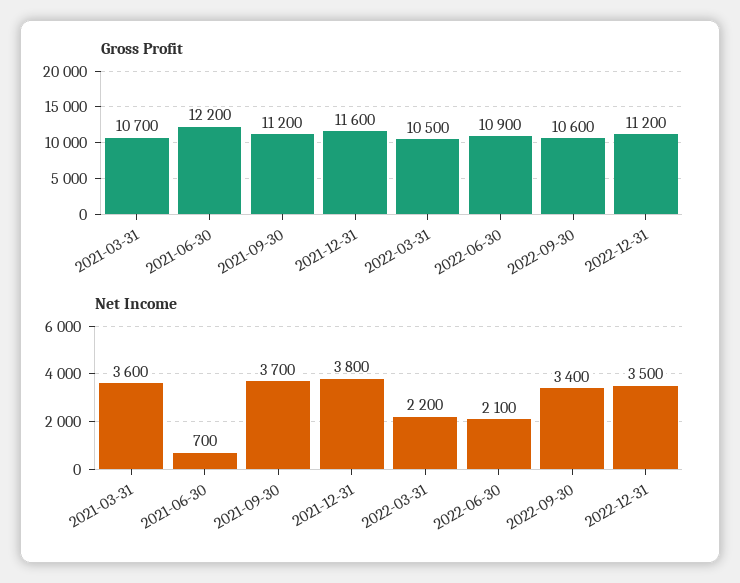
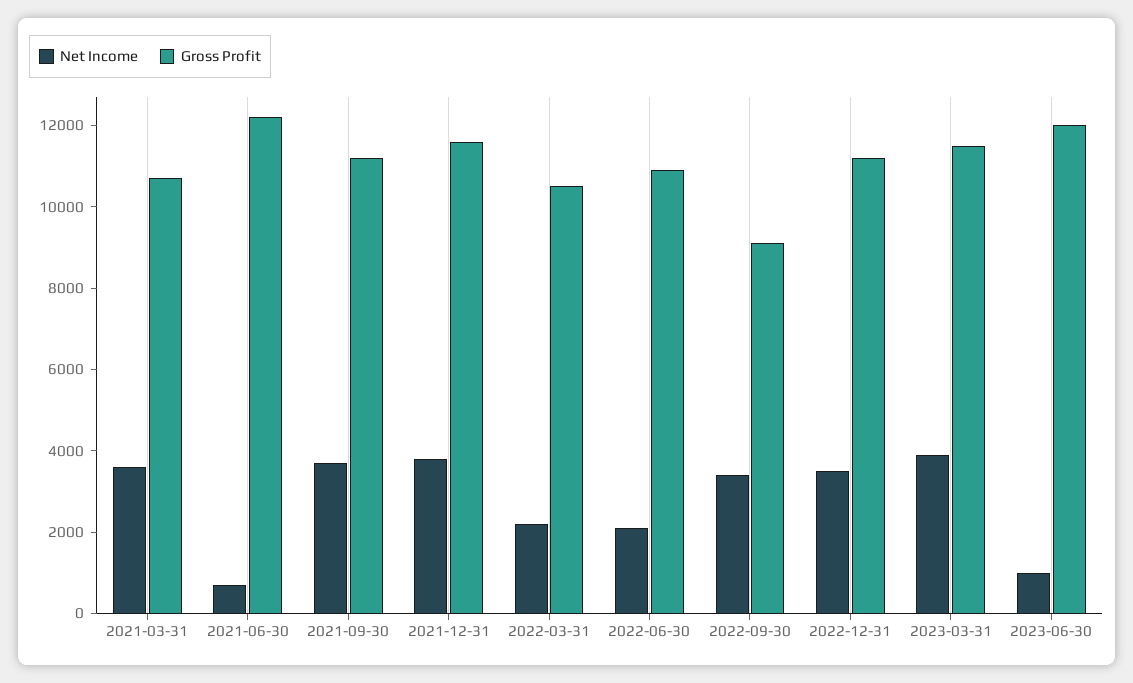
Gross Profit, 2022-09-30: 10600 -> 9000
Net Income, 2023-03-31: none -> 4000
Gross Profit, 2023-03-31: none -> 11500
Net Income, 2023-06-30: none -> 1000
Gross Profit, 2023-06-30: none -> 12000

